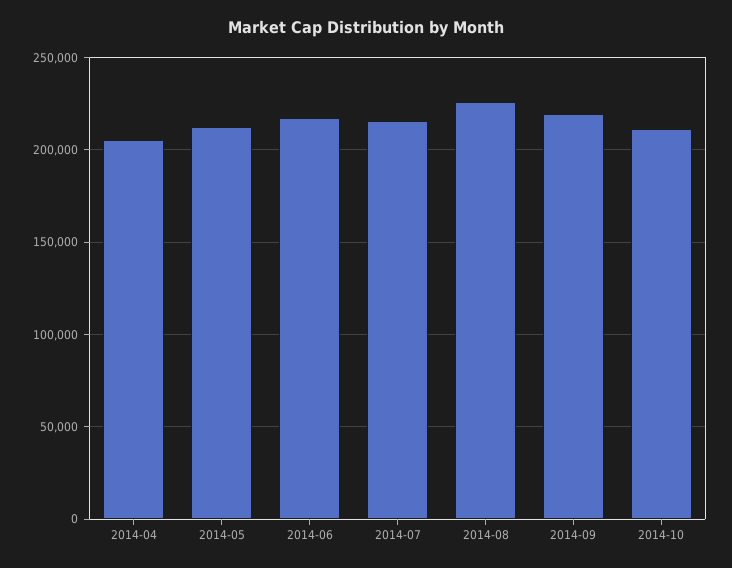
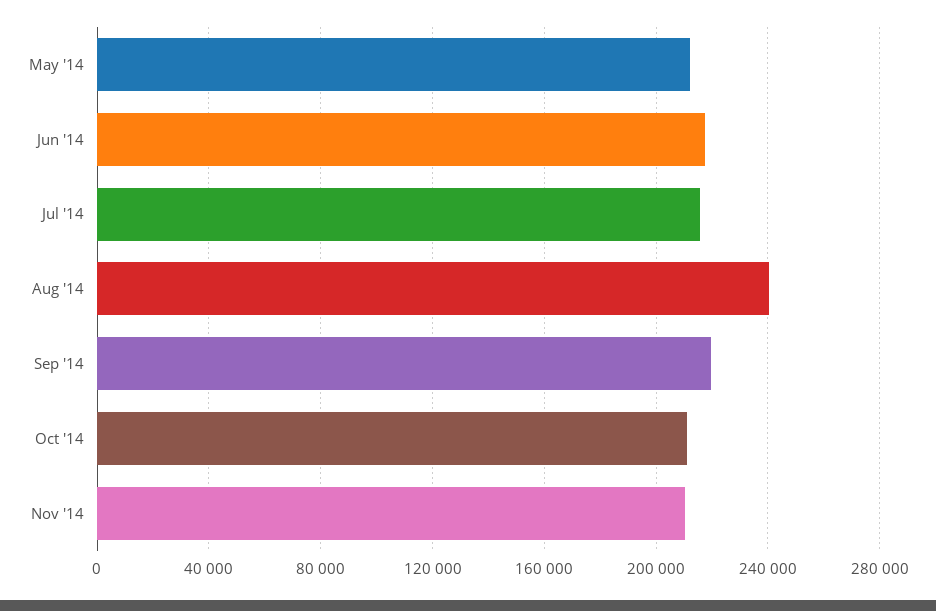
2014-04: 205000 -> none
2014-08: 225000 -> 240000
Nov '14: none -> 210000

